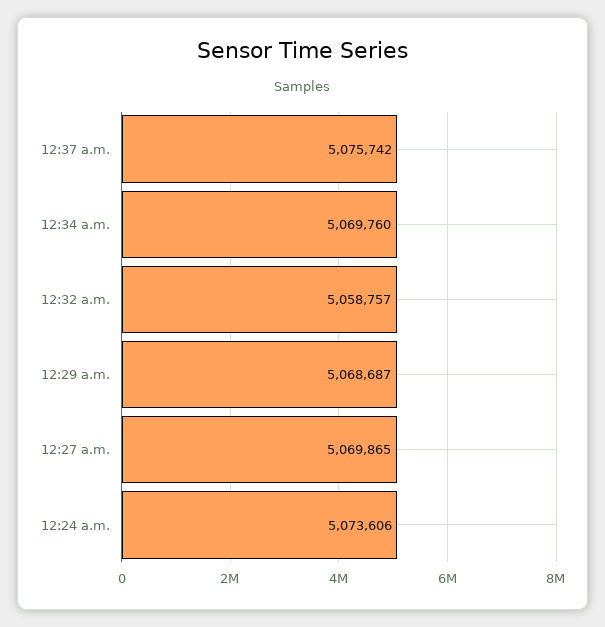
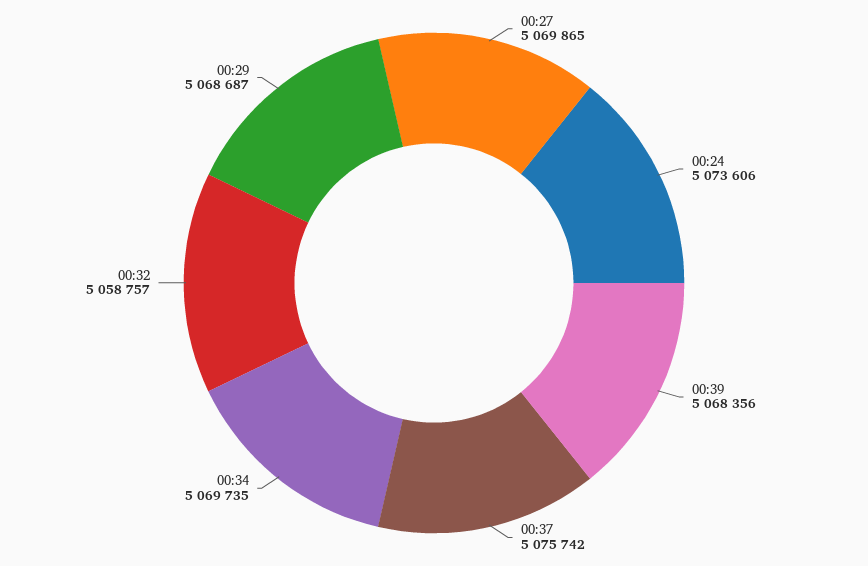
12:34 a.m.: 5069760 -> 5069735
00:39: none -> 5068356

